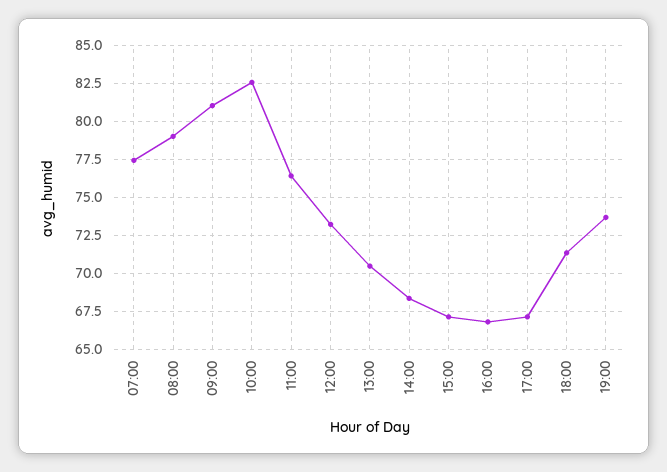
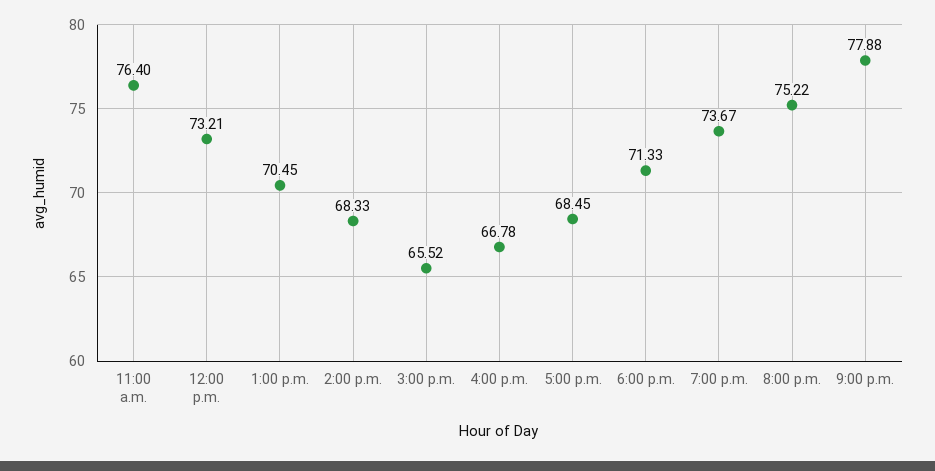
07:00: 77.5 -> none
08:00: 79 -> none
09:00: 81 -> none
10:00: 82.5 -> none
15:00: 67 -> 65.52
17:00: 67 -> 68.45
8:00 p.m.: none -> 75.22
9:00 p.m.: none -> 77.88

